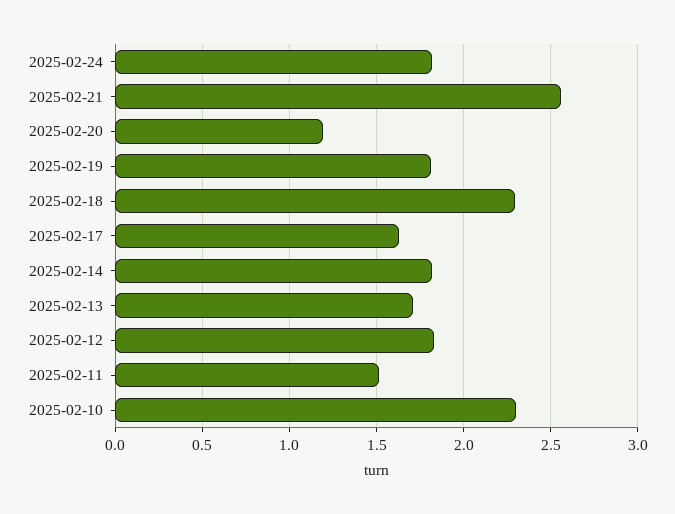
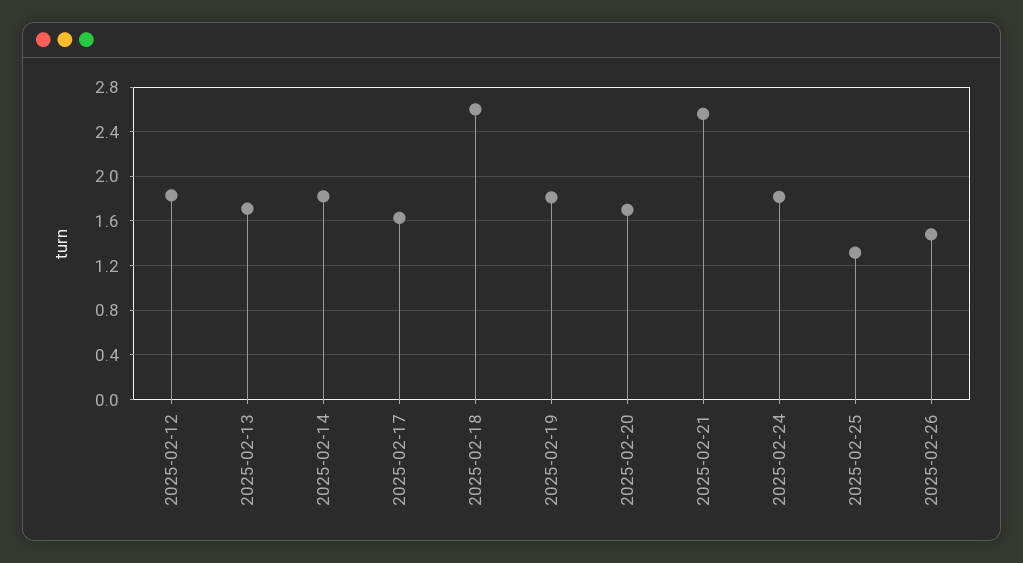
2025-02-20: 1.2 -> 1.7
2025-02-18: 2.3 -> 2.6
2025-02-11: 1.5 -> none
2025-02-10: 2.3 -> none
2025-02-25: none -> 1.3
2025-02-26: none -> 1.5

